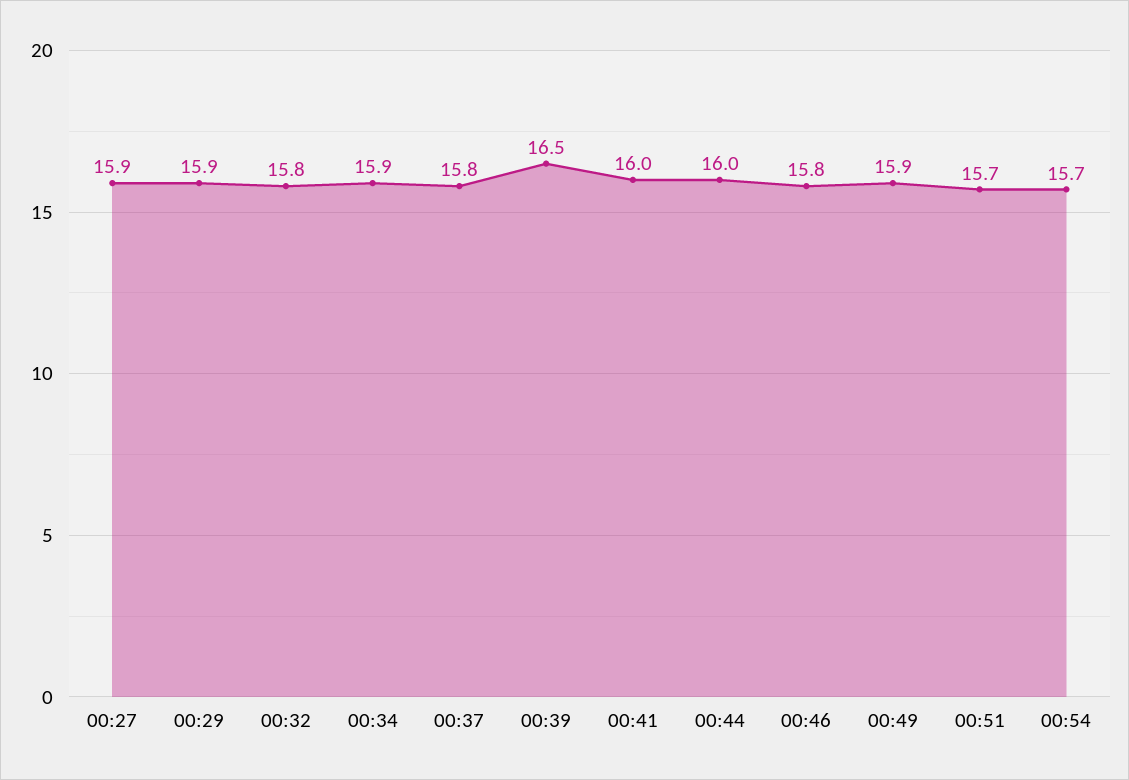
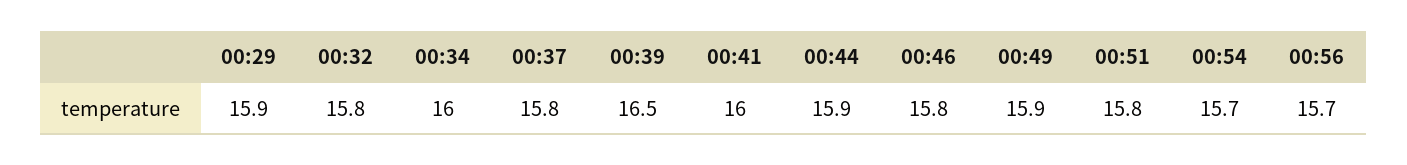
00:27: 15.9 -> none
00:34: 15.9 -> 16
00:44: 16 -> 15.9
00:51: 15.7 -> 15.8
00:56: none -> 15.7

